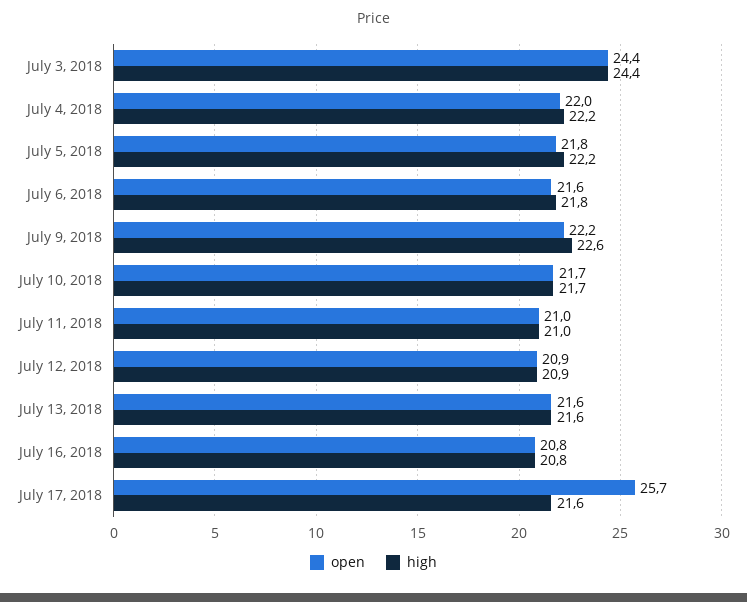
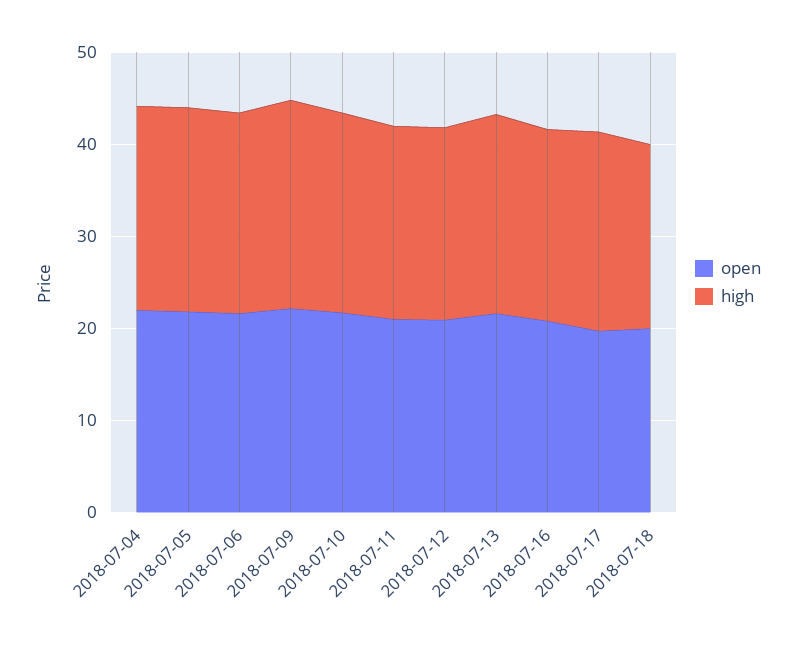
open, July 3, 2018: 24.4 -> none
high, July 3, 2018: 24.4 -> none
open, July 17, 2018: 25.7 -> 20
open, 2018-07-18: none -> 20
high, 2018-07-18: none -> 20

